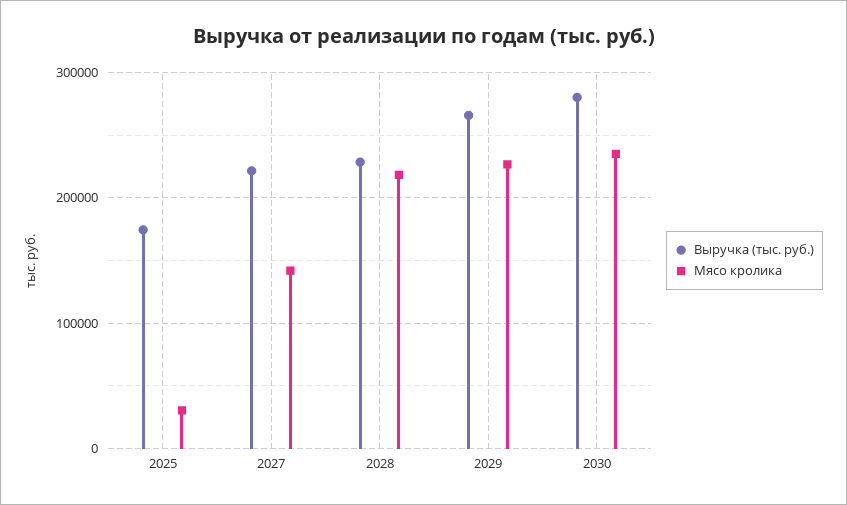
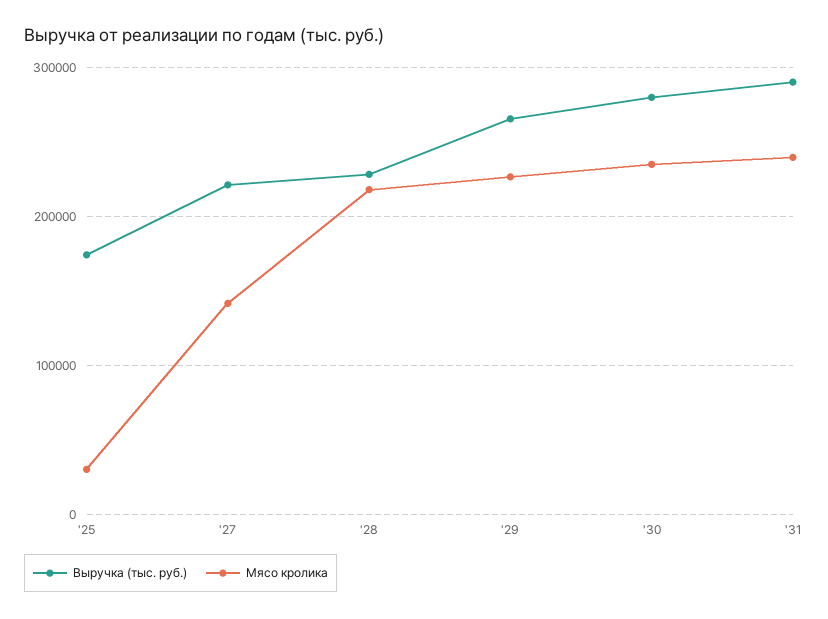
Выручка (тыс. руб.), '31: none -> 290000
Мясо кролика, '31: none -> 240000

